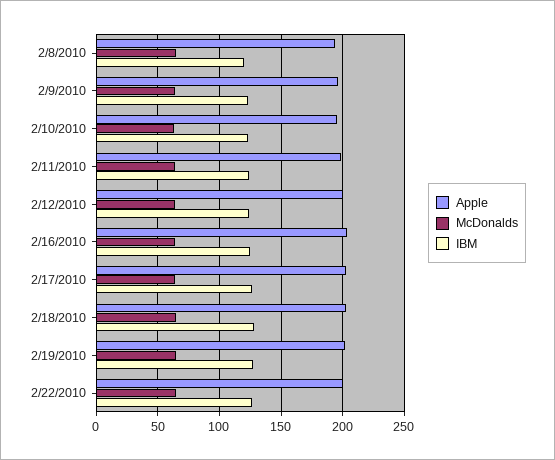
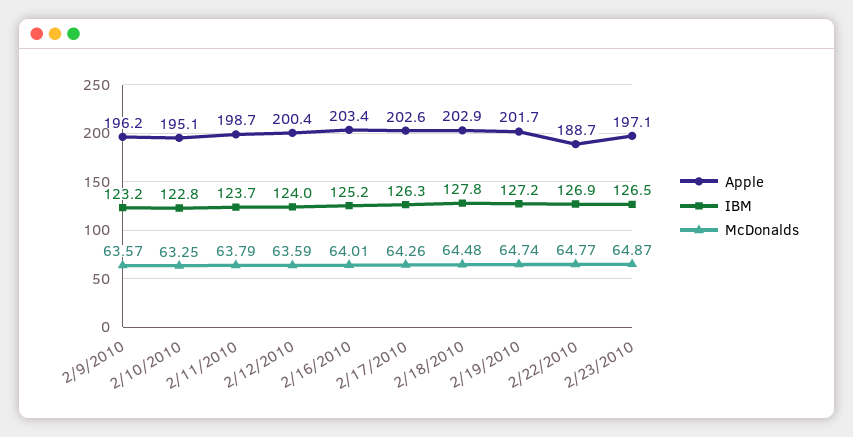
Apple, 2/8/2010: 195 -> none
McDonalds, 2/8/2010: 65 -> none
IBM, 2/8/2010: 120 -> none
Apple, 2/22/2010: 200 -> 188.7
Apple, 2/23/2010: none -> 197.1
IBM, 2/23/2010: none -> 126.5
McDonalds, 2/23/2010: none -> 64.87

